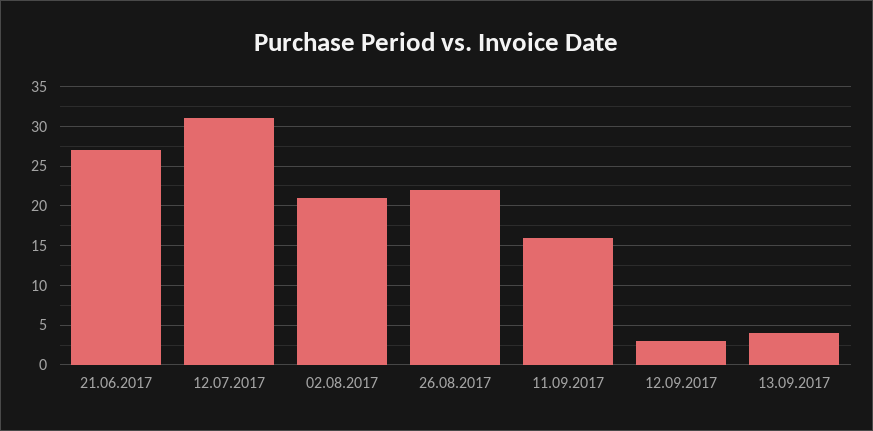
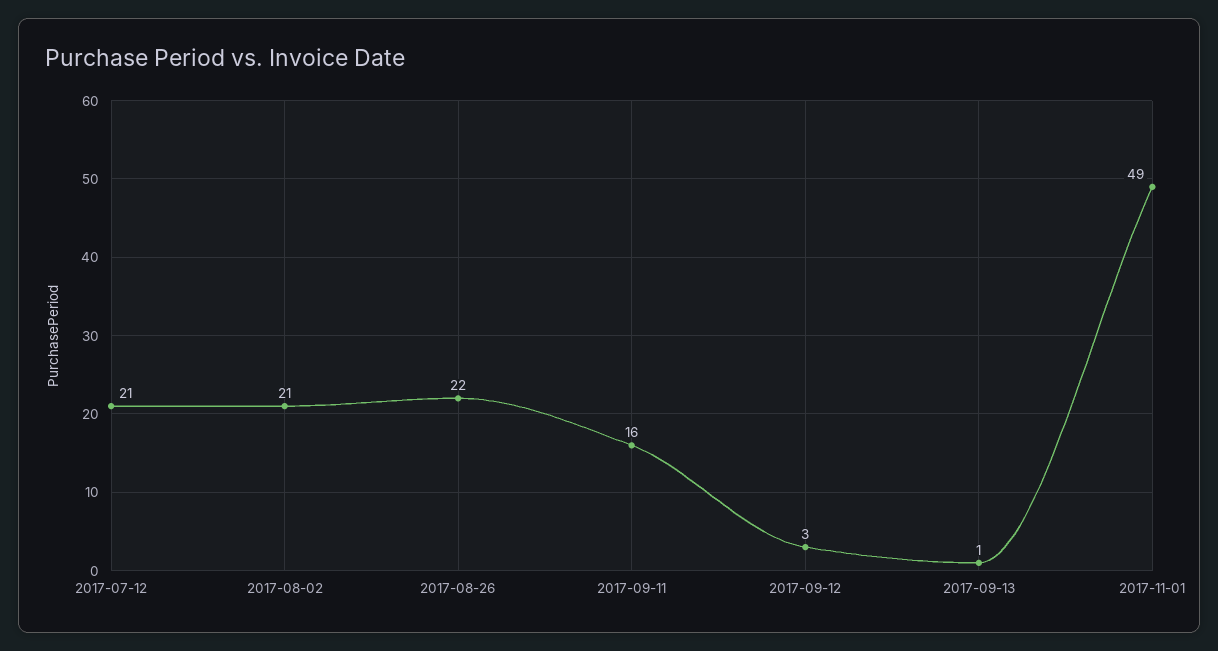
21.06.2017: 27 -> none
12.07.2017: 31 -> 21
13.09.2017: 4 -> 1
2017-11-01: none -> 49

